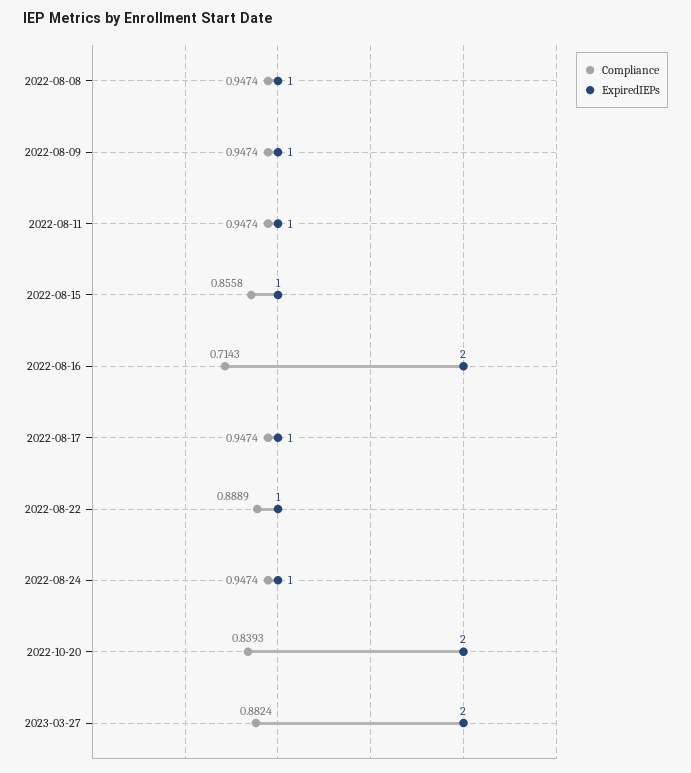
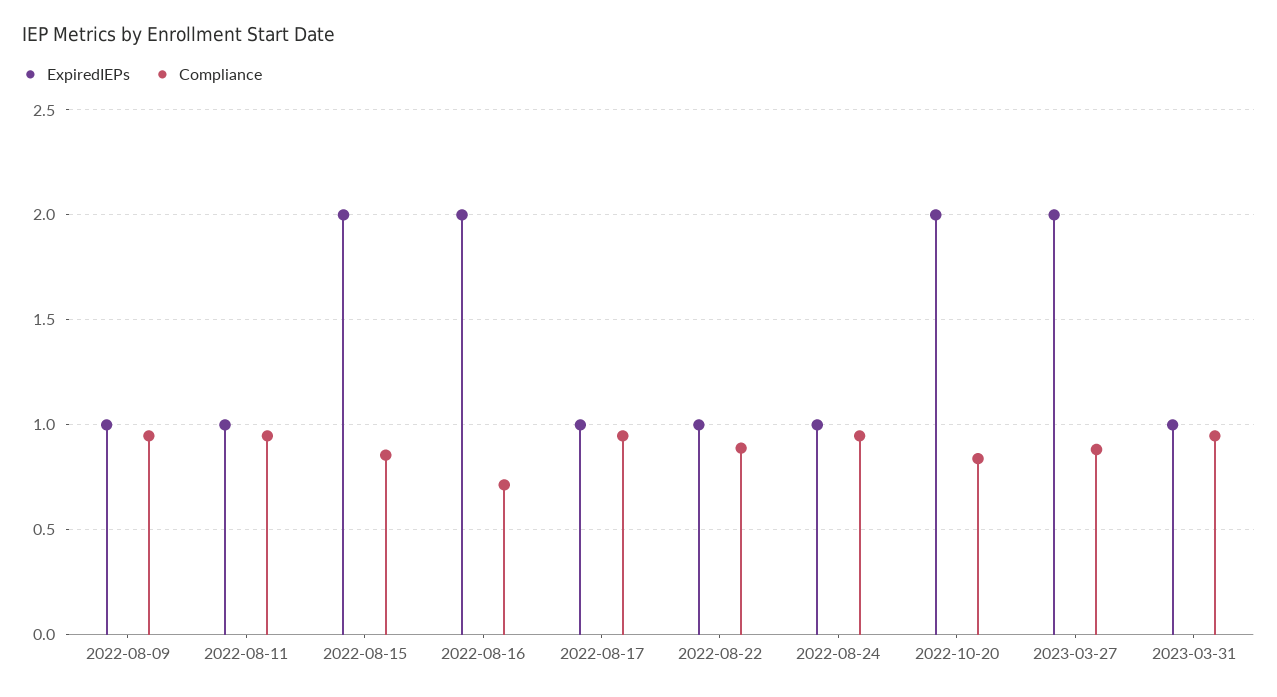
Compliance, 2022-08-08: 0.9474 -> none
ExpiredIEPs, 2022-08-08: 1 -> none
ExpiredIEPs, 2022-08-15: 1 -> 2
ExpiredIEPs, 2023-03-31: none -> 1
Compliance, 2023-03-31: none -> 0.95

